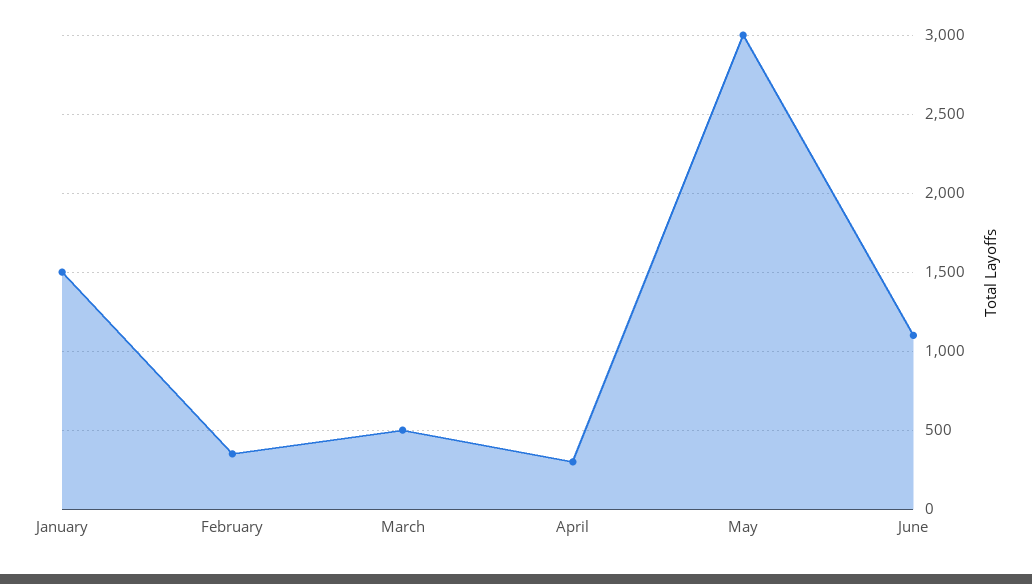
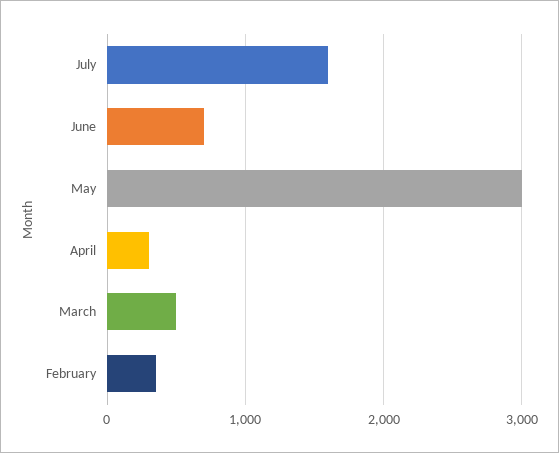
January: 1500 -> none
June: 1100 -> 700
July: none -> 1600

